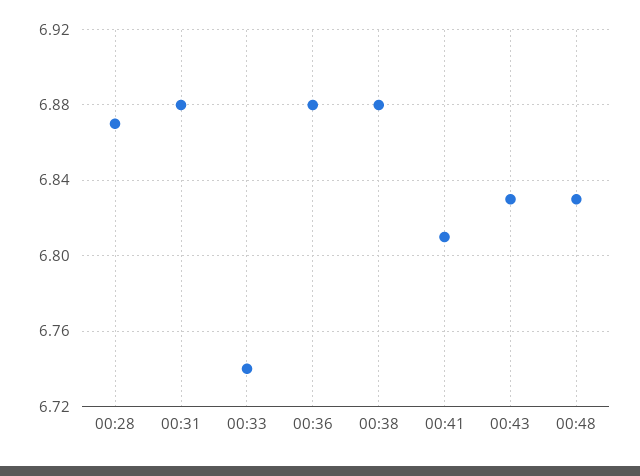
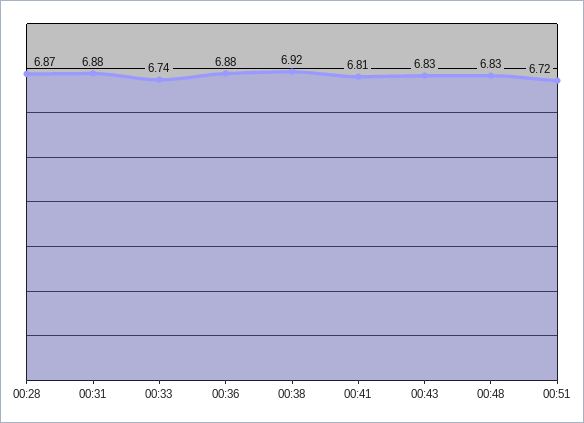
00:38: 6.88 -> 6.92
00:51: none -> 6.72

